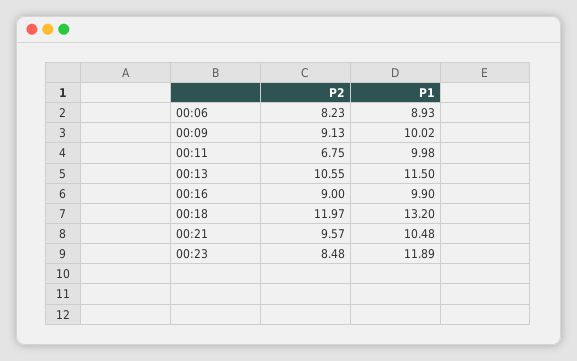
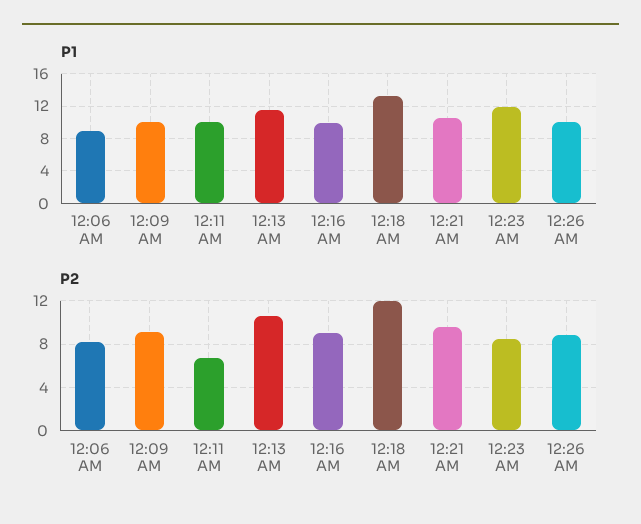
P1, 12:26 AM: none -> 10
P2, 12:26 AM: none -> 9

